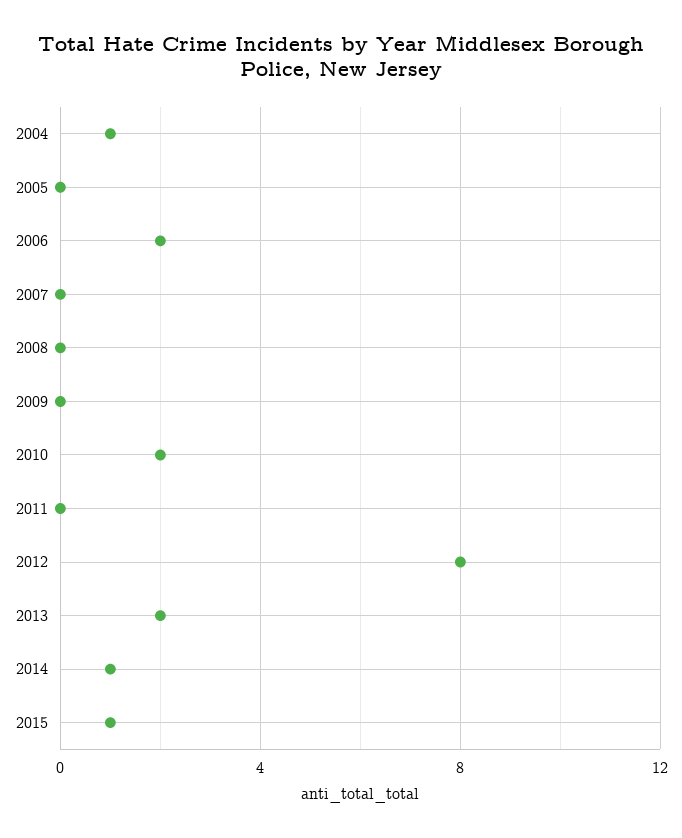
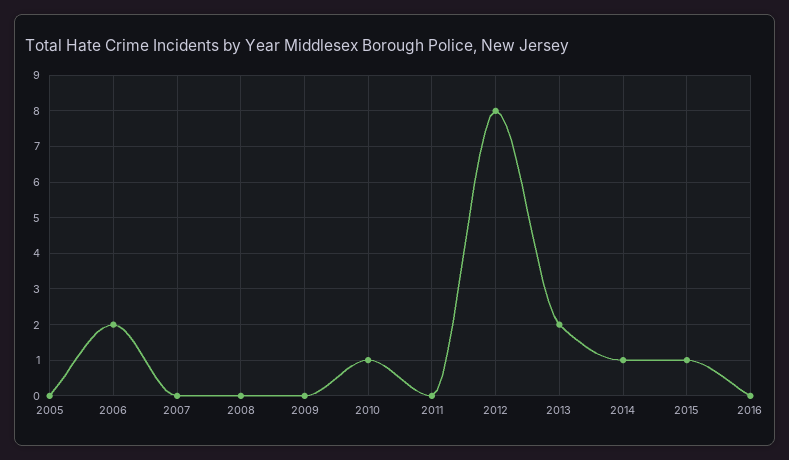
2004: 1 -> none
2010: 2 -> 1
2016: none -> 0

